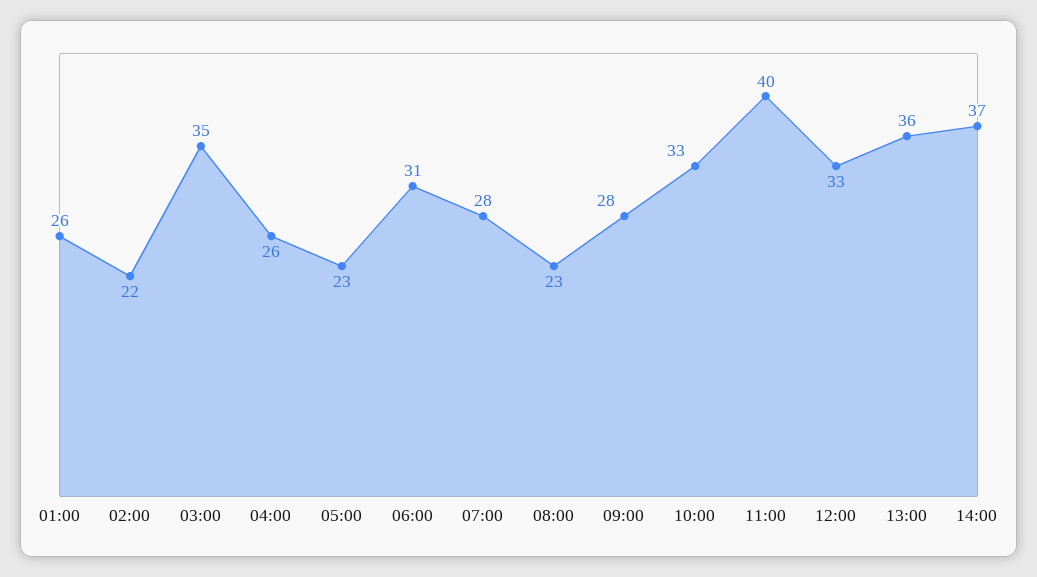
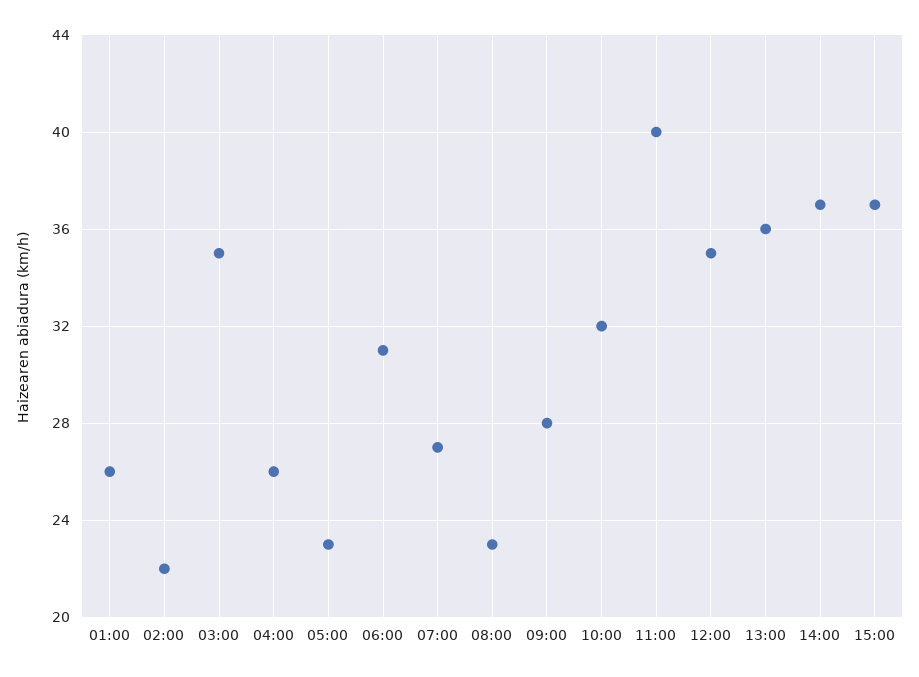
07:00: 28 -> 27
10:00: 33 -> 32
12:00: 33 -> 35
15:00: none -> 37

